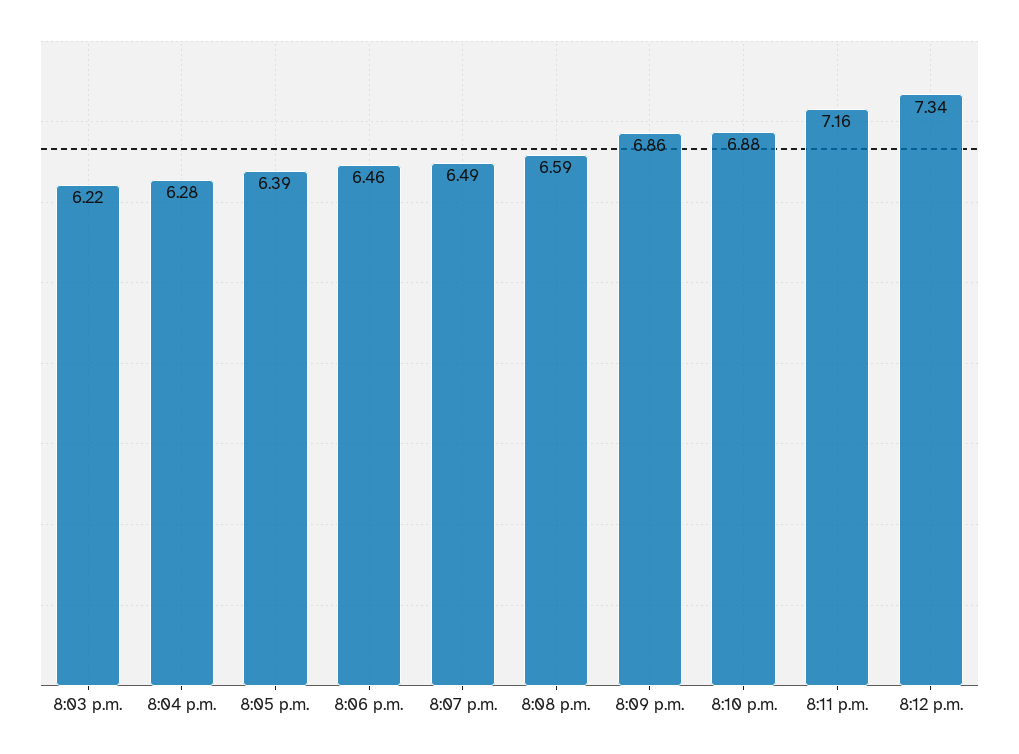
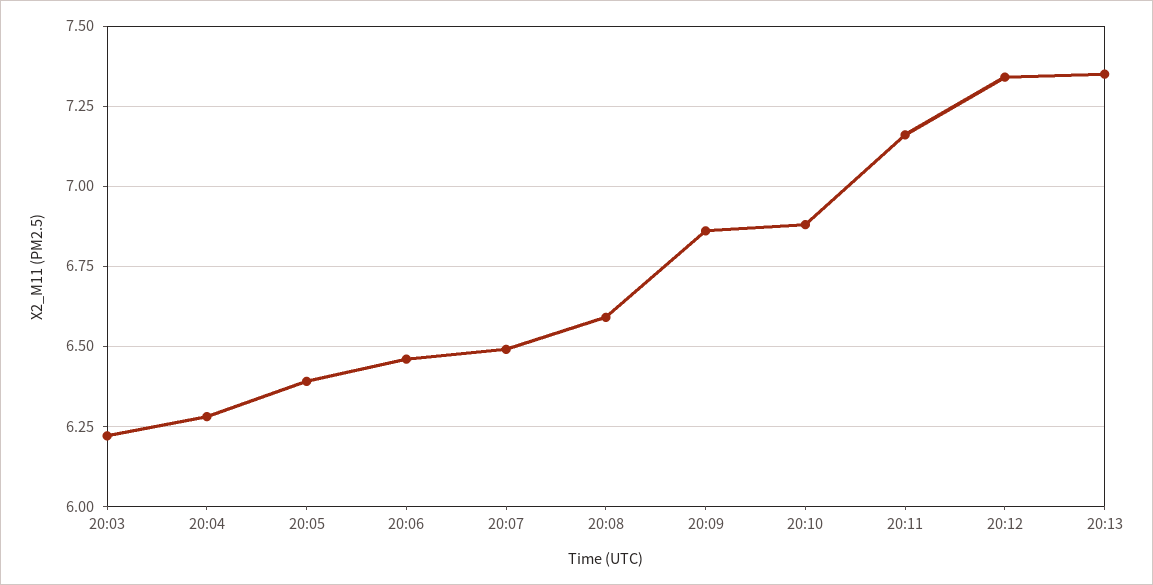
20:13: none -> 7.35

